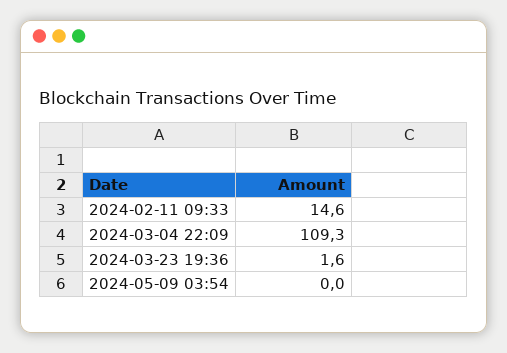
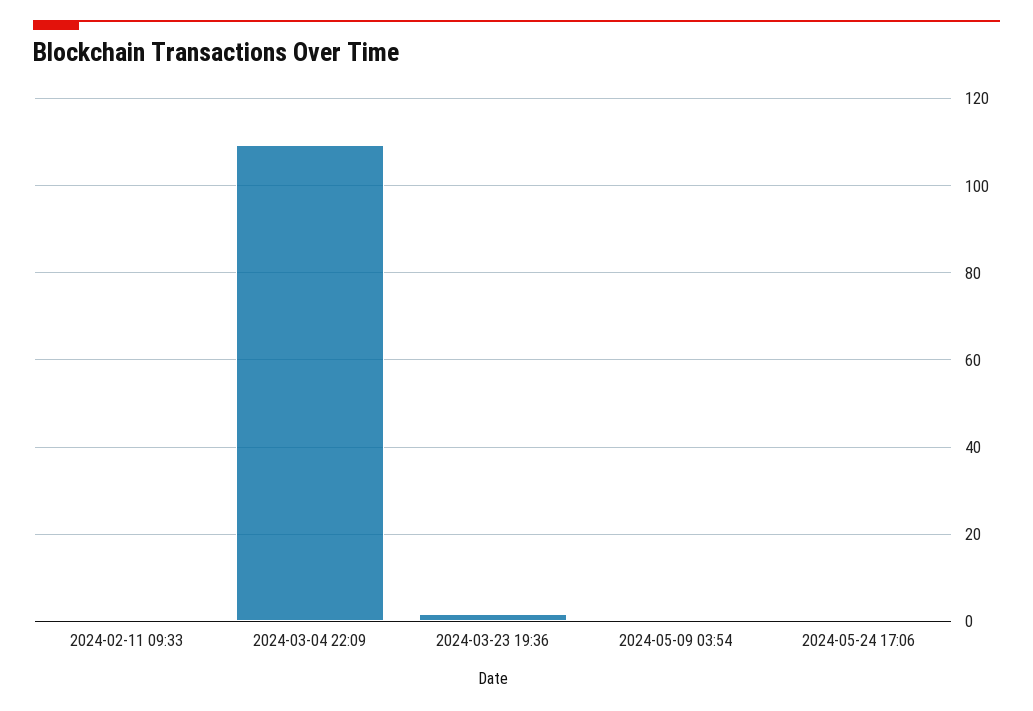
2024-02-11 09:33: 14.6 -> 0
2024-05-24 17:06: none -> 0

